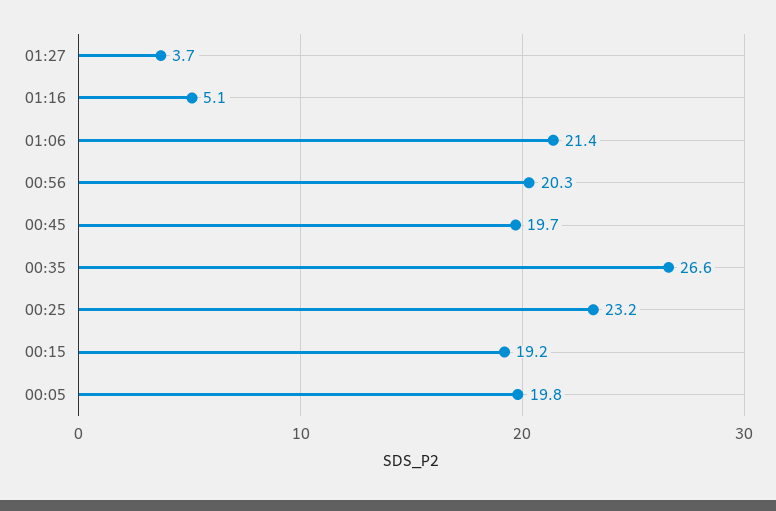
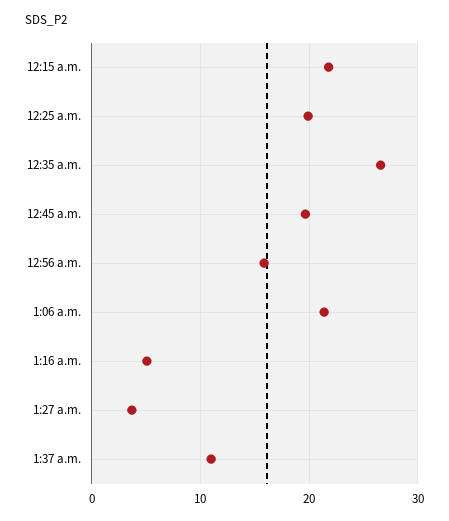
00:56: 20.3 -> 16
00:25: 23.2 -> 20
00:15: 19.2 -> 22
00:05: 19.8 -> none
1:37 a.m.: none -> 11

